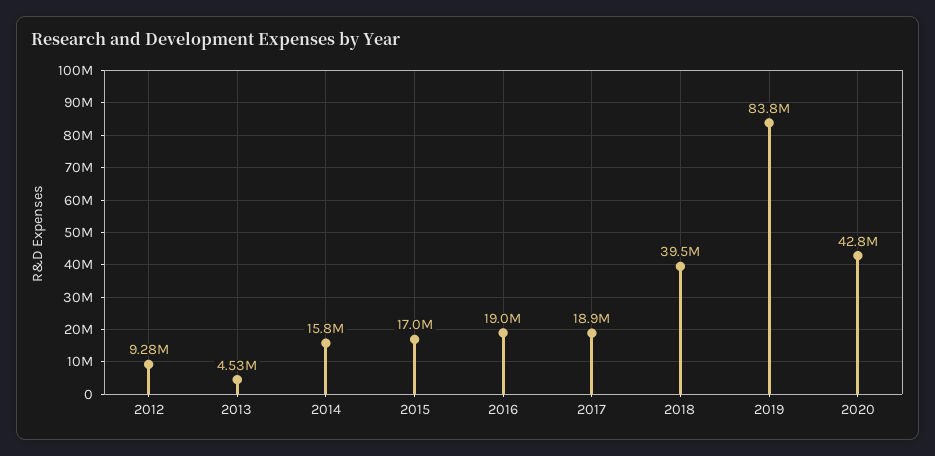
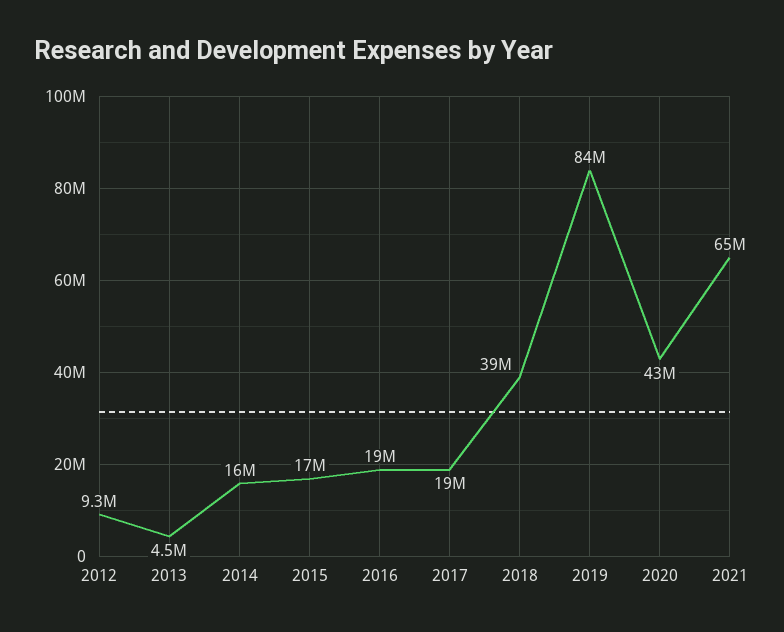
2021: none -> 65000000

